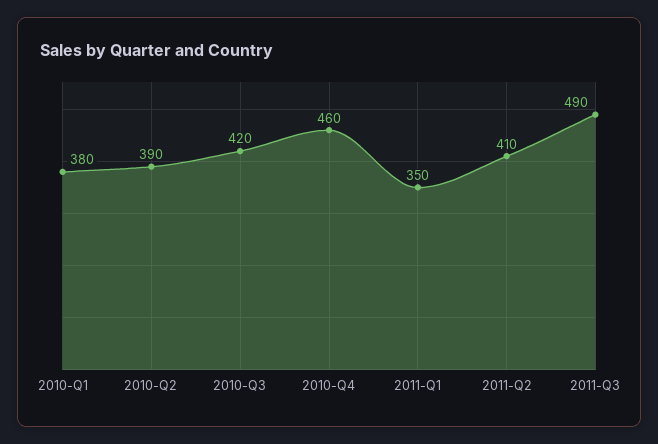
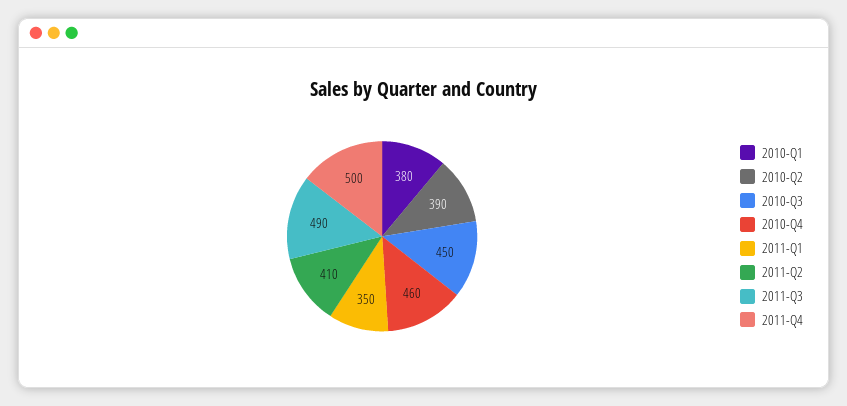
2010-Q3: 420 -> 450
2011-Q4: none -> 500

